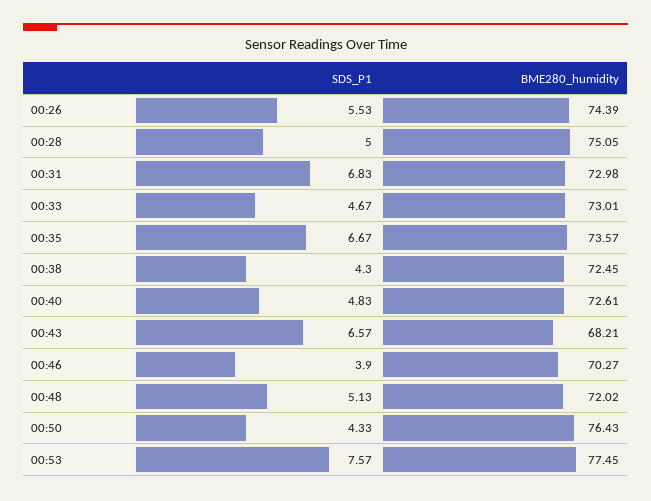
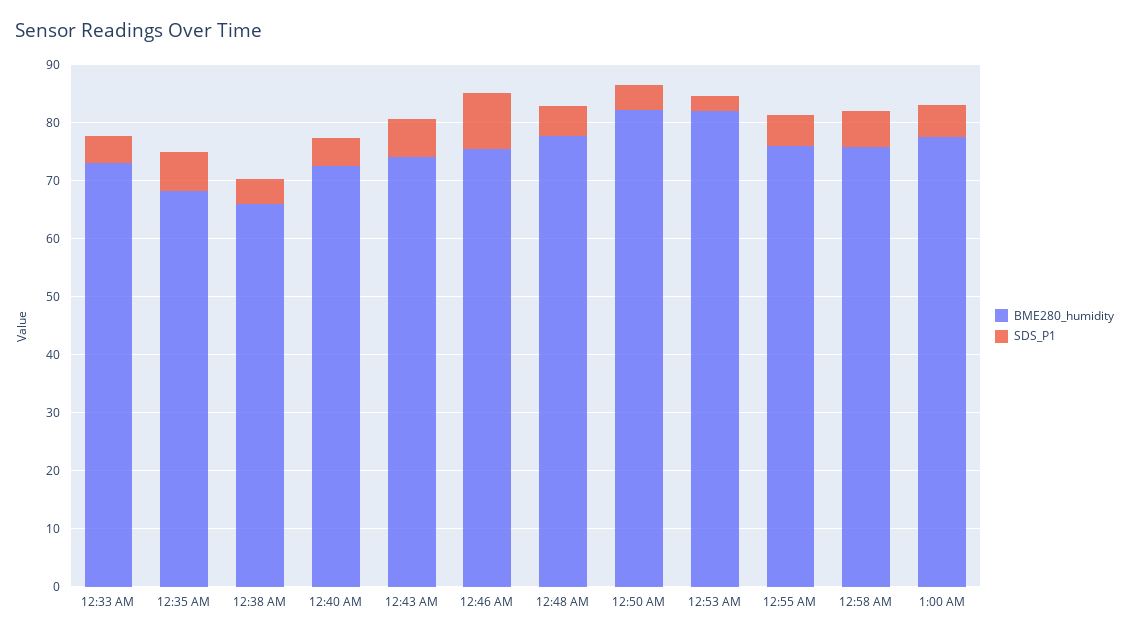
SDS_P1, 00:26: 5.53 -> none
BME280_humidity, 00:26: 74.39 -> none
SDS_P1, 00:28: 5 -> none
BME280_humidity, 00:28: 75.05 -> none
SDS_P1, 00:31: 6.83 -> none
BME280_humidity, 00:31: 72.98 -> none
BME280_humidity, 00:35: 73.57 -> 68
BME280_humidity, 00:38: 72.45 -> 66
BME280_humidity, 00:43: 68.21 -> 74
SDS_P1, 00:46: 3.9 -> 10
BME280_humidity, 00:46: 70.27 -> 76
BME280_humidity, 00:48: 72.02 -> 78
BME280_humidity, 00:50: 76.43 -> 82
SDS_P1, 00:53: 7.57 -> 2
BME280_humidity, 00:53: 77.45 -> 82
BME280_humidity, 12:55 AM: none -> 76
SDS_P1, 12:55 AM: none -> 6
BME280_humidity, 12:58 AM: none -> 76
SDS_P1, 12:58 AM: none -> 6
BME280_humidity, 1:00 AM: none -> 78
SDS_P1, 1:00 AM: none -> 6

